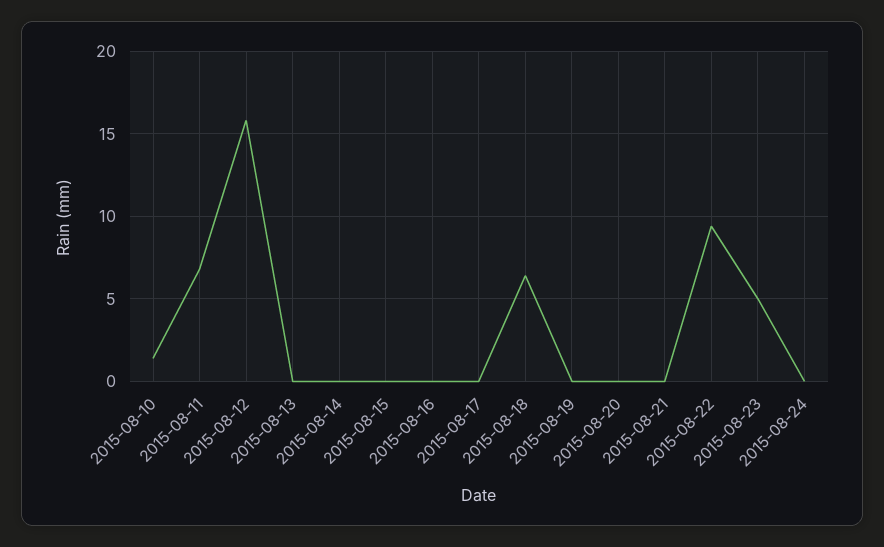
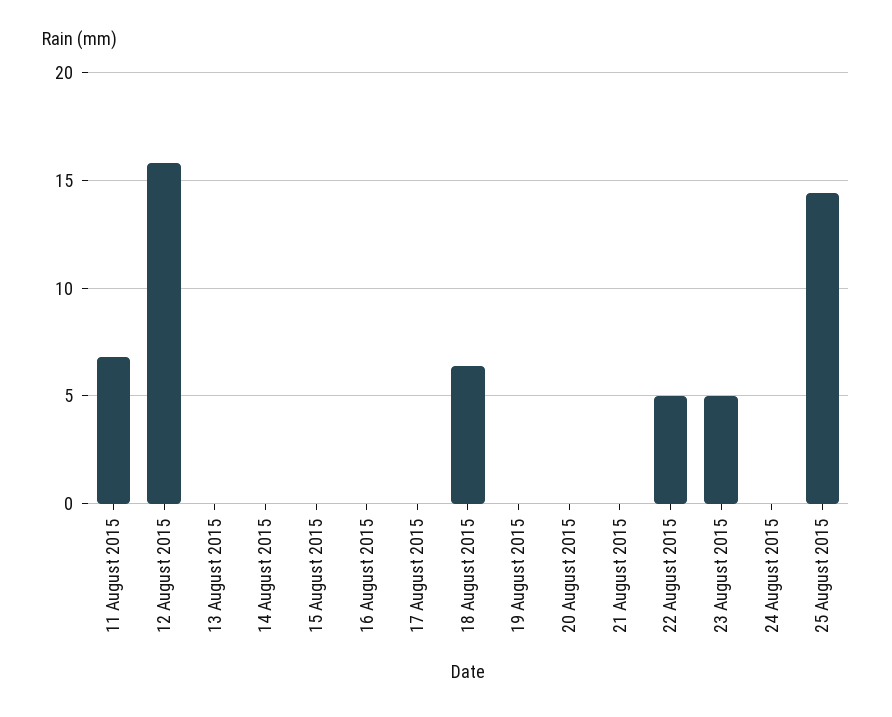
2015-08-10: 1.5 -> none
2015-08-22: 9.5 -> 5
25 August 2015: none -> 14.5

